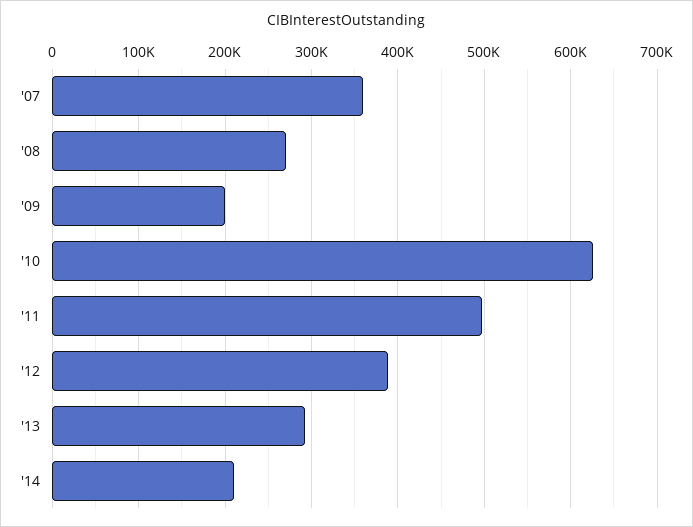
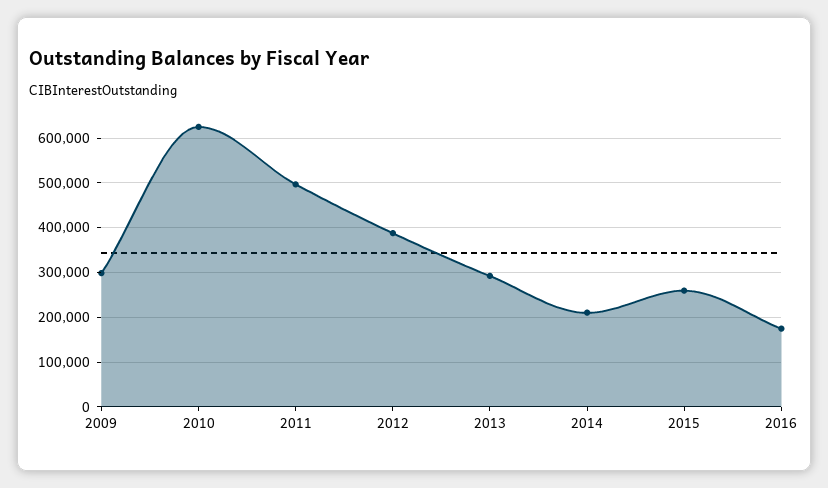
'07: 360000 -> none
'08: 270000 -> none
'09: 200000 -> 300000
2015: none -> 260000
2016: none -> 180000

